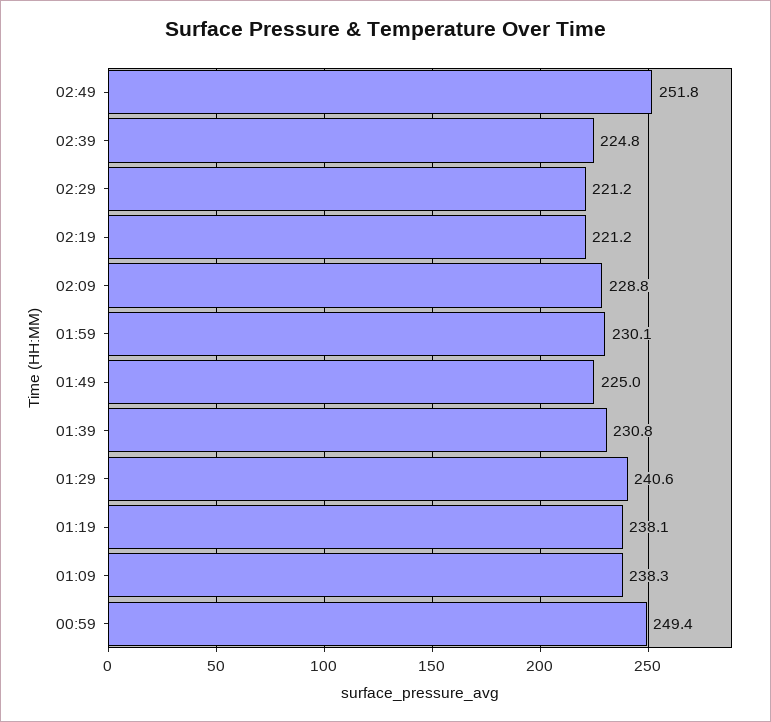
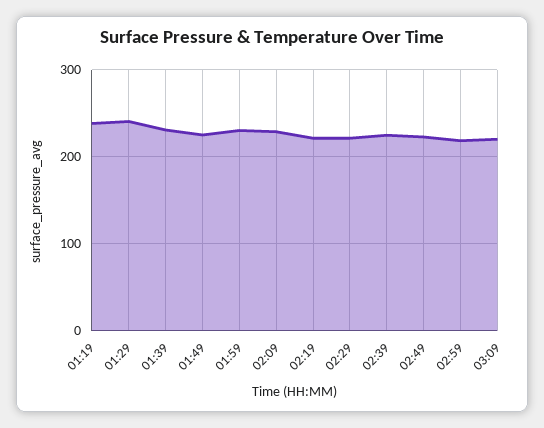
02:49: 251.8 -> 220
01:09: 238.3 -> none
00:59: 249.4 -> none
02:59: none -> 220
03:09: none -> 220

